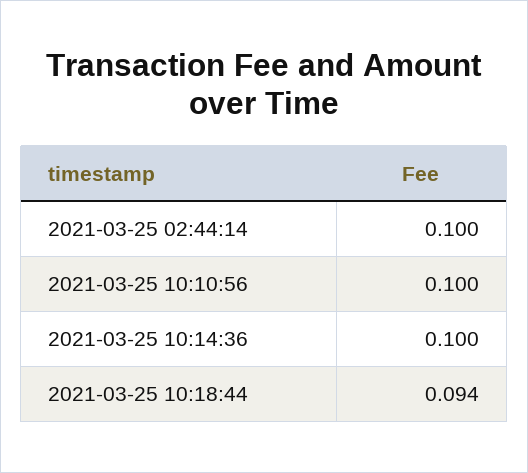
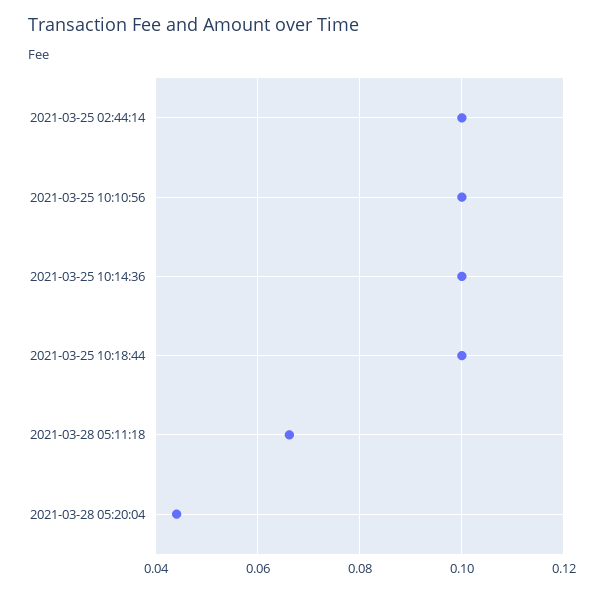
2021-03-25 10:18:44: 0.094 -> 0.1
2021-03-28 05:11:18: none -> 0.066
2021-03-28 05:20:04: none -> 0.044

